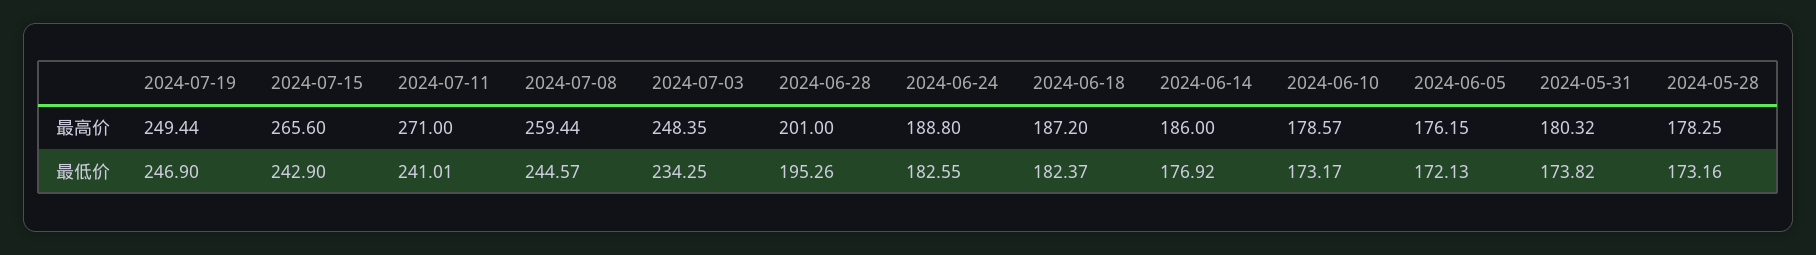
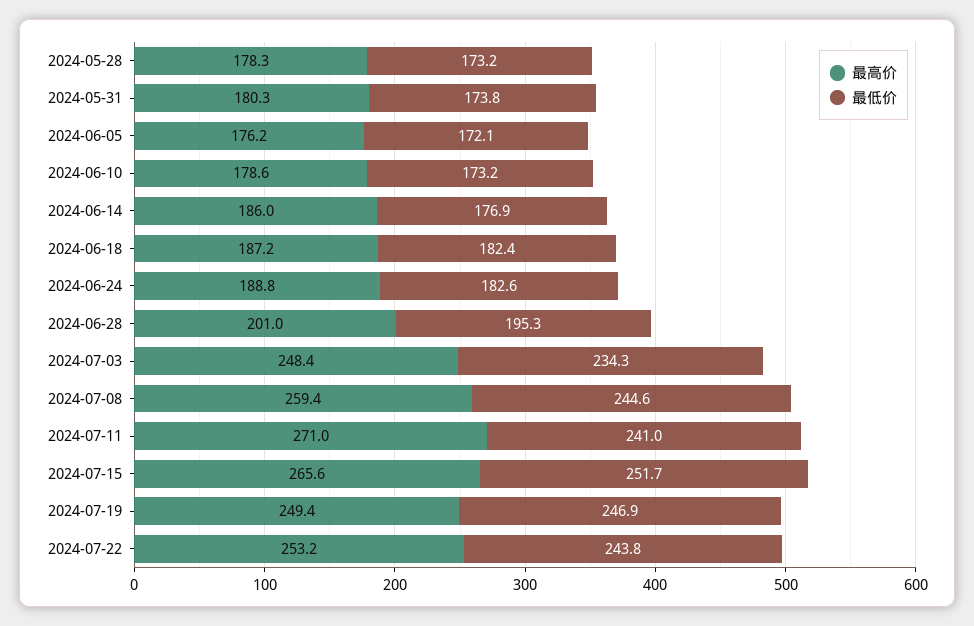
最低价, 2024-07-15: 242.9 -> 251.7
最高价, 2024-07-22: none -> 253.2
最低价, 2024-07-22: none -> 243.8

